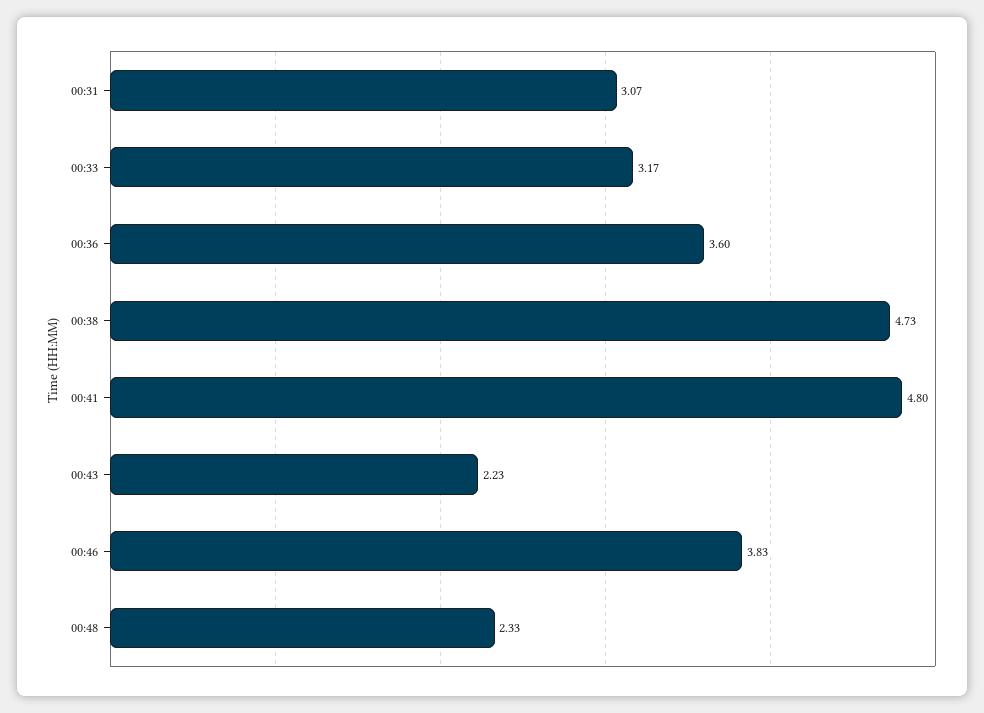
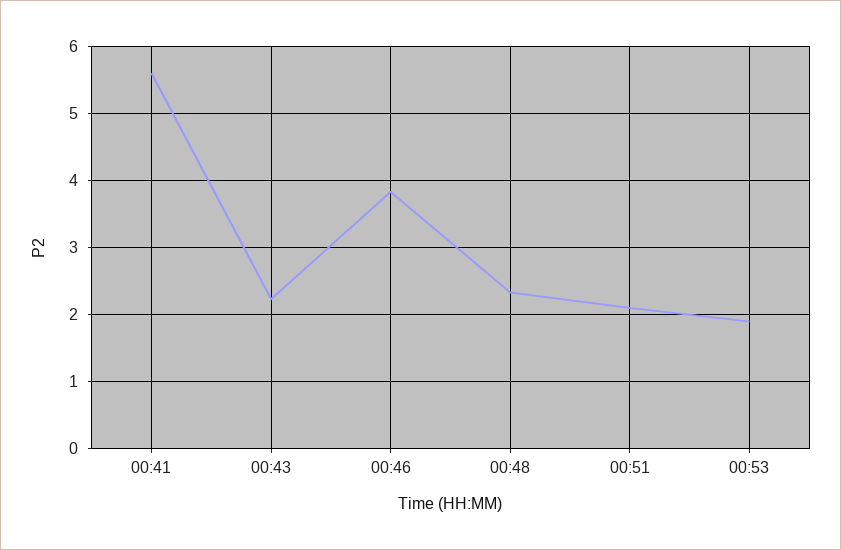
00:31: 3.07 -> none
00:33: 3.17 -> none
00:36: 3.6 -> none
00:38: 4.73 -> none
00:41: 4.8 -> 5.6
00:51: none -> 2.1
00:53: none -> 1.9

